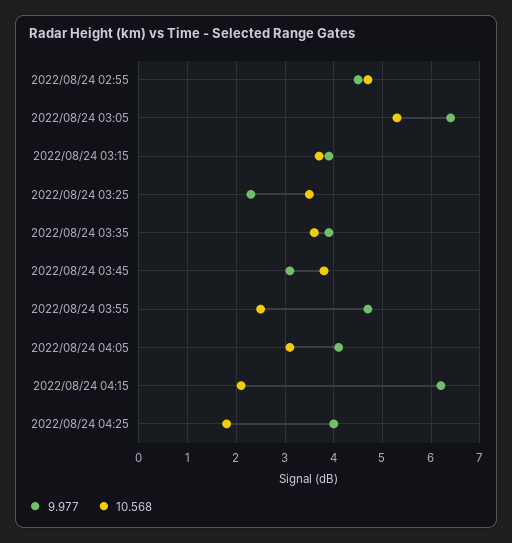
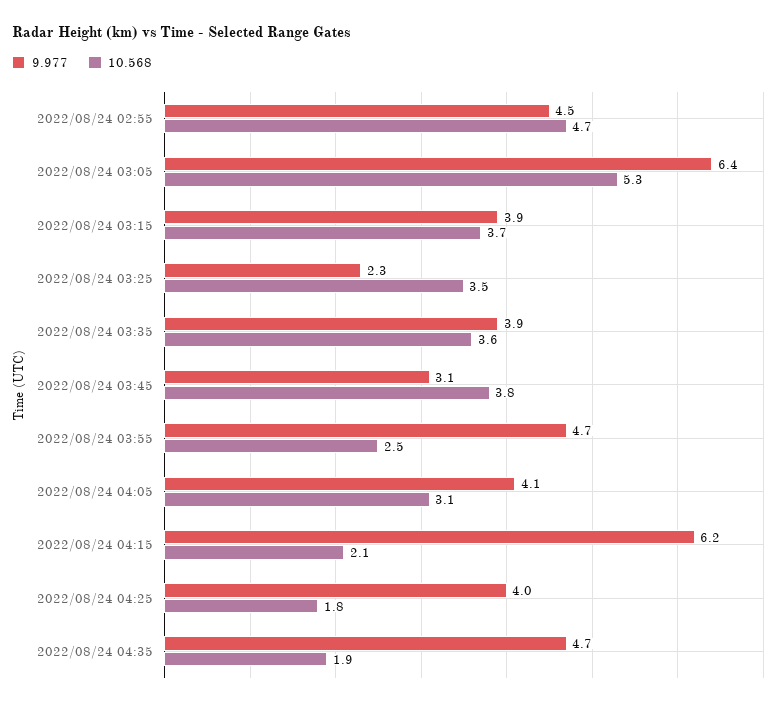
9.977, 2022/08/24 04:35: none -> 4.7
10.568, 2022/08/24 04:35: none -> 1.9

